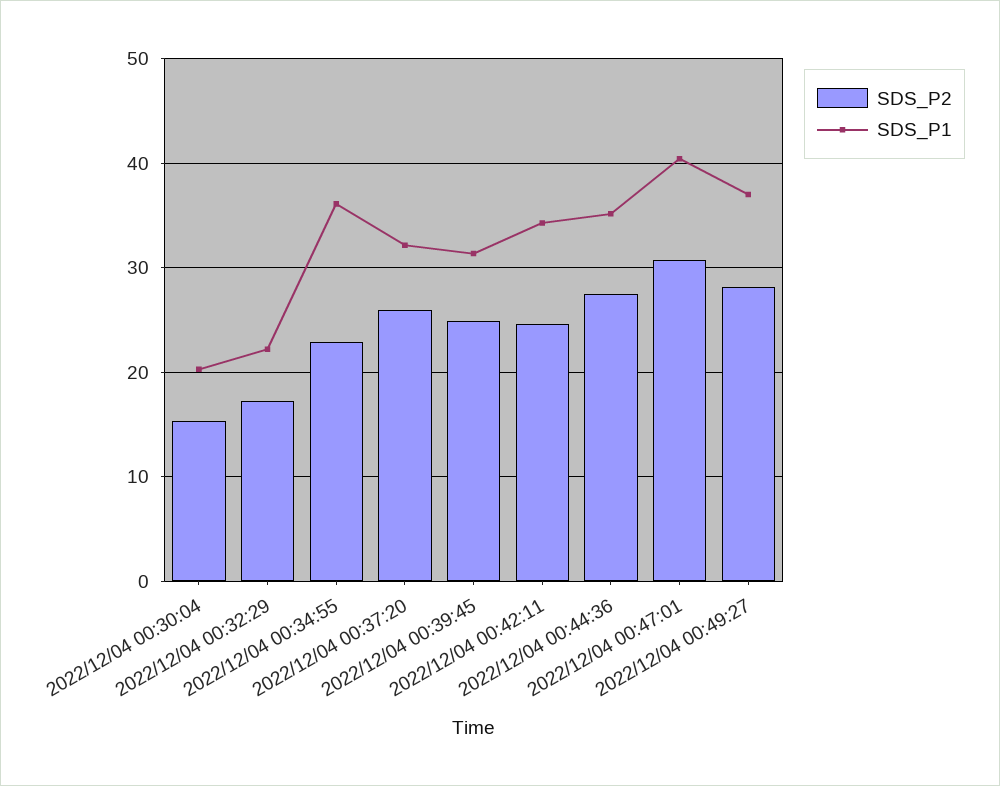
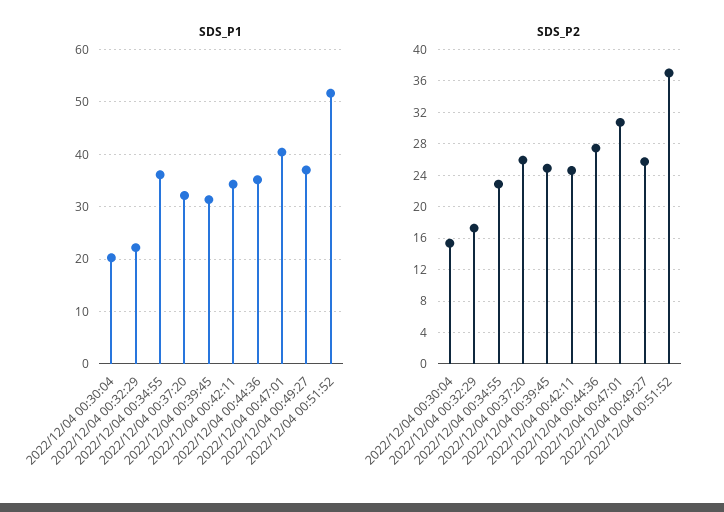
SDS_P2, 2022/12/04 00:49:27: 28 -> 26
SDS_P1, 2022/12/04 00:51:52: none -> 52
SDS_P2, 2022/12/04 00:51:52: none -> 37

